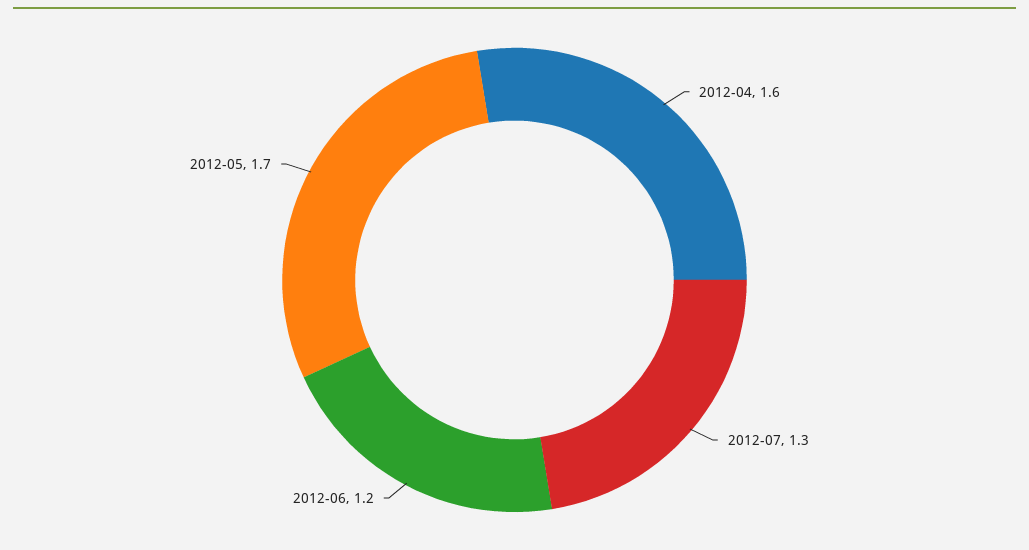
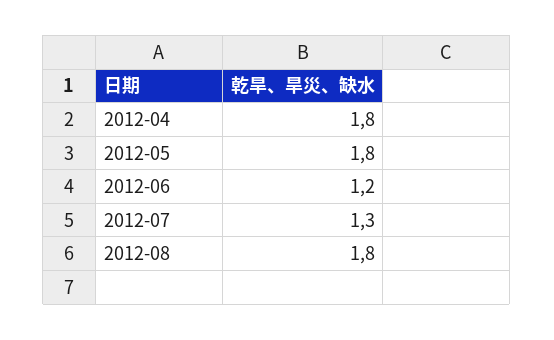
2012-04: 1.6 -> 1.8
2012-05: 1.7 -> 1.8
2012-08: none -> 1.8

